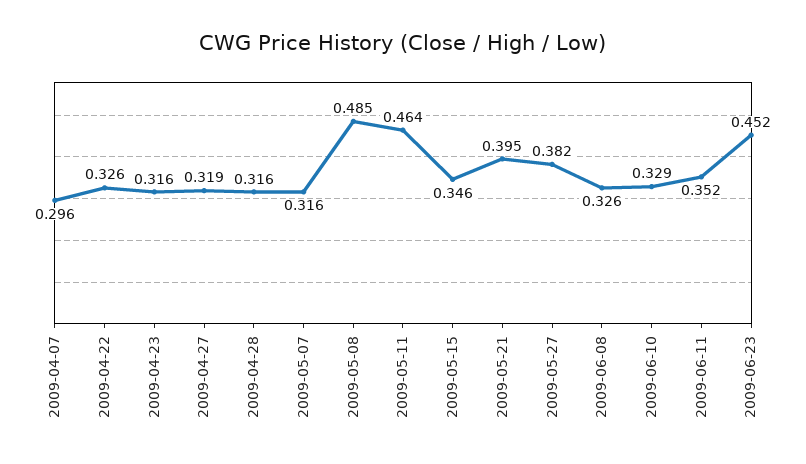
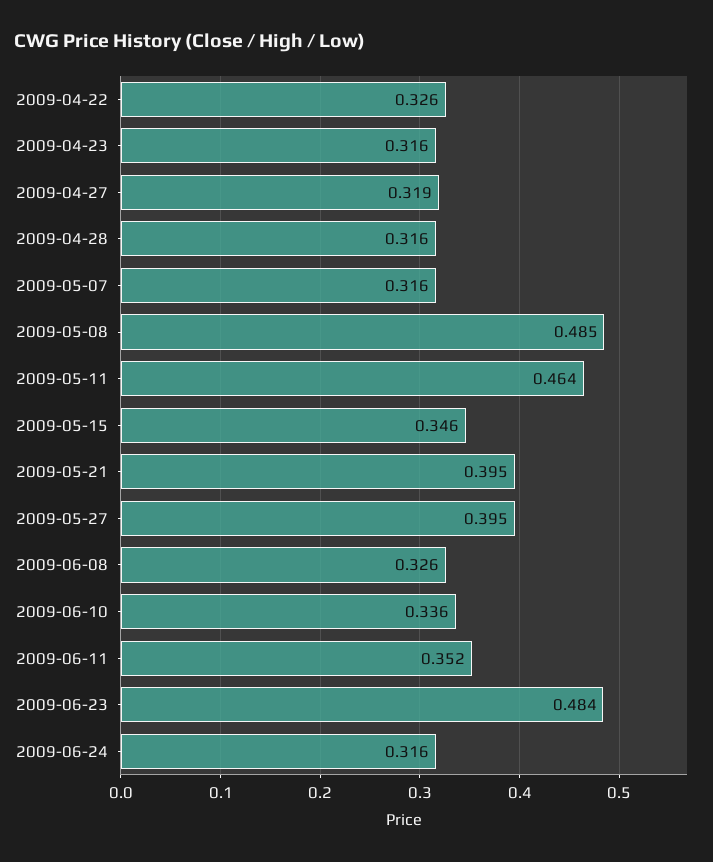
2009-04-07: 0.296 -> none
2009-05-27: 0.382 -> 0.395
2009-06-10: 0.329 -> 0.336
2009-06-23: 0.452 -> 0.484
2009-06-24: none -> 0.316

